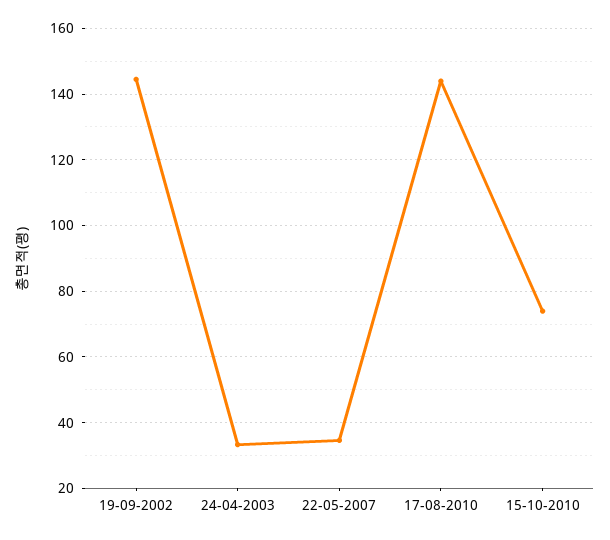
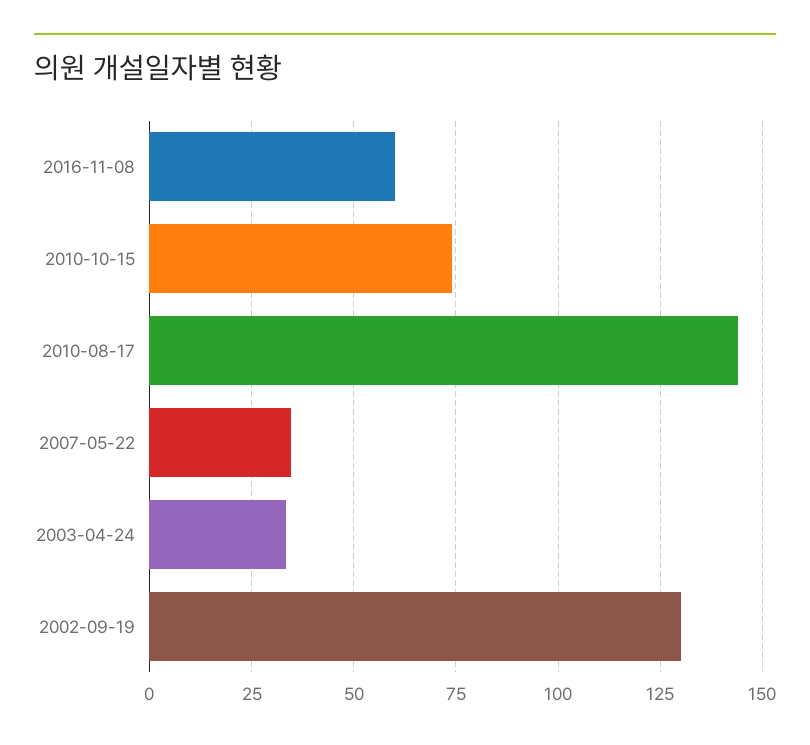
19-09-2002: 144 -> 130
2016-11-08: none -> 60

